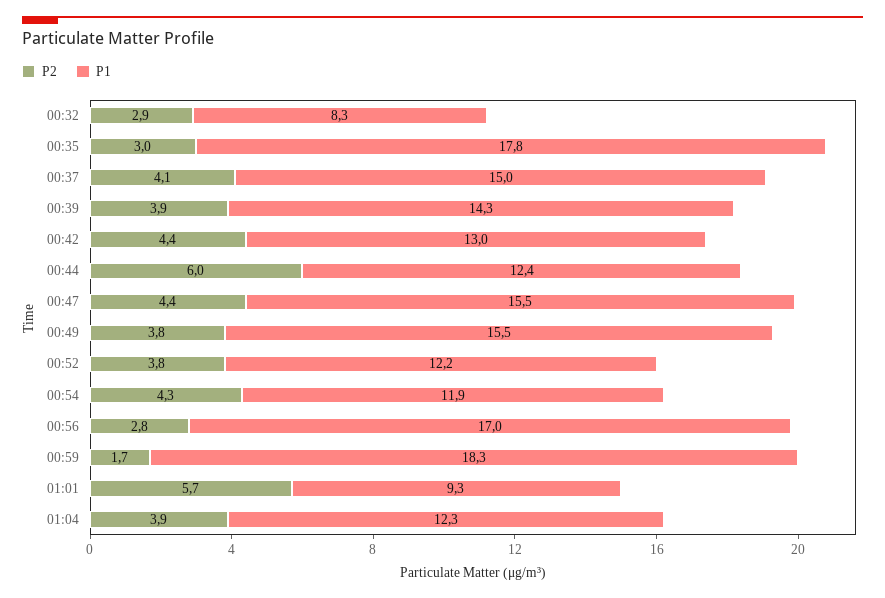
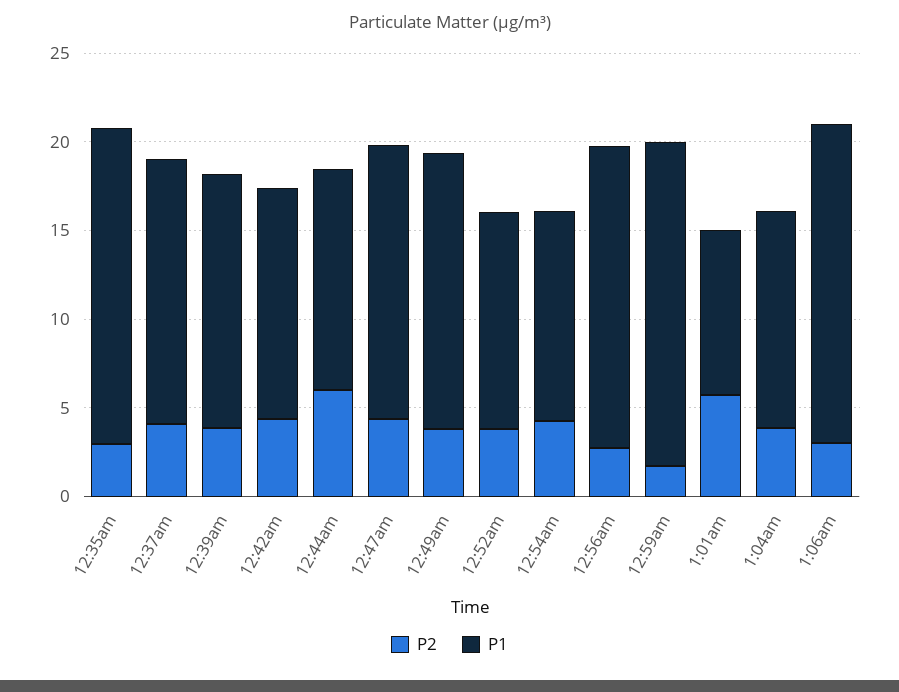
P2, 00:32: 2.9 -> none
P1, 00:32: 8.3 -> none
P2, 1:06am: none -> 3
P1, 1:06am: none -> 18

